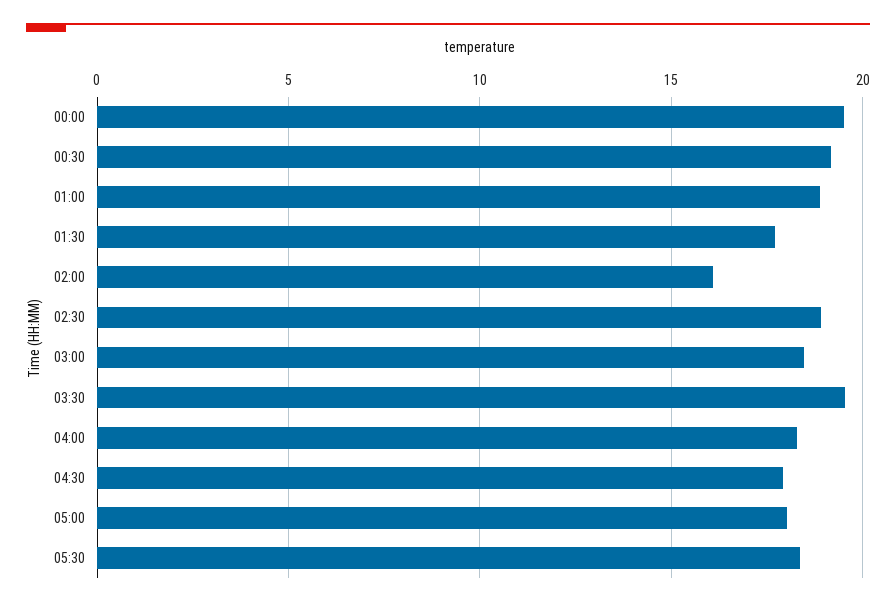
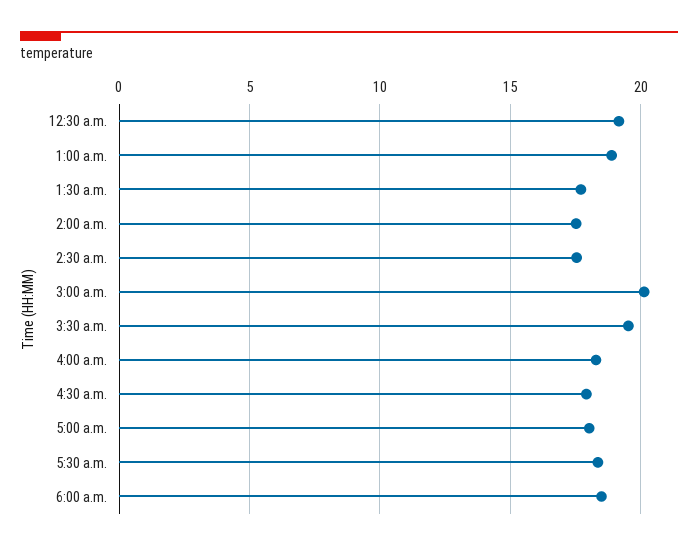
00:00: 19.5 -> none
02:00: 16 -> 17.5
02:30: 19 -> 17.5
03:00: 18.5 -> 20
6:00 a.m.: none -> 18.5

